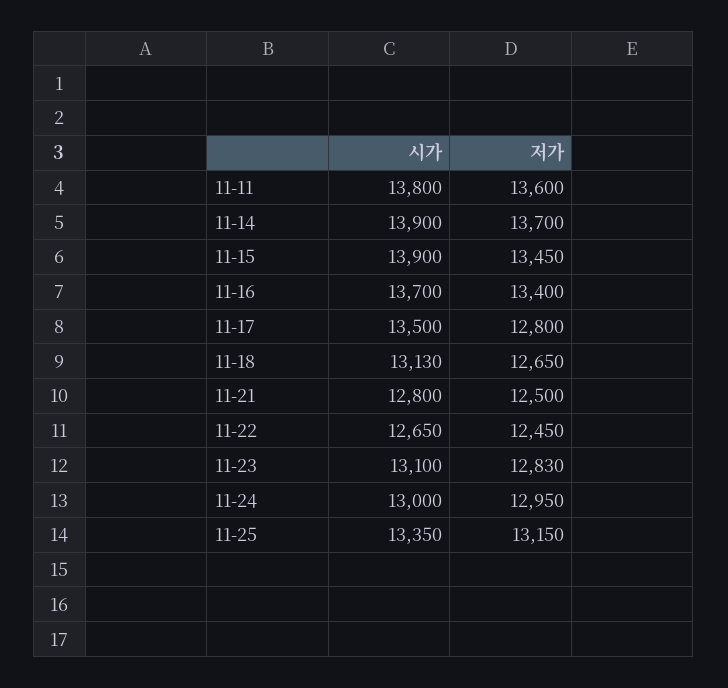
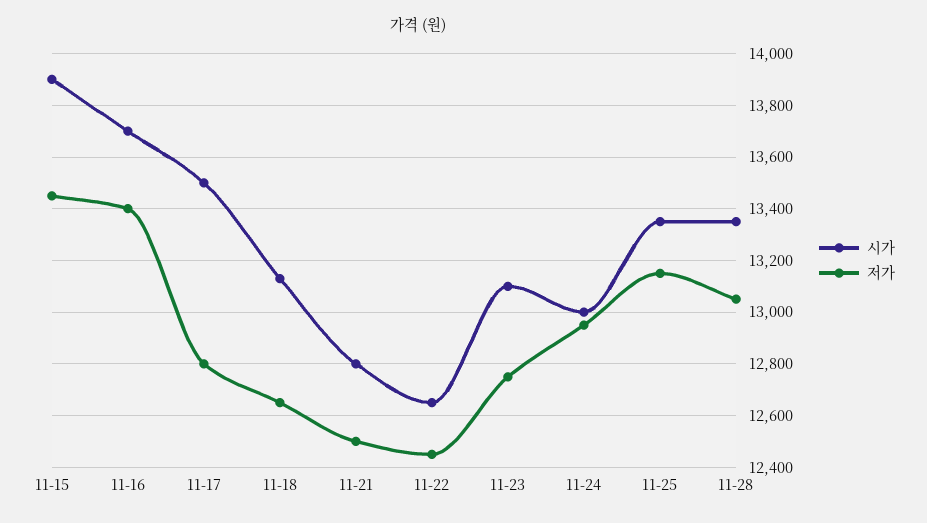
시가, 11-11: 13800 -> none
저가, 11-11: 13600 -> none
시가, 11-14: 13900 -> none
저가, 11-14: 13700 -> none
저가, 11-23: 12830 -> 12750
시가, 11-28: none -> 13350
저가, 11-28: none -> 13050

